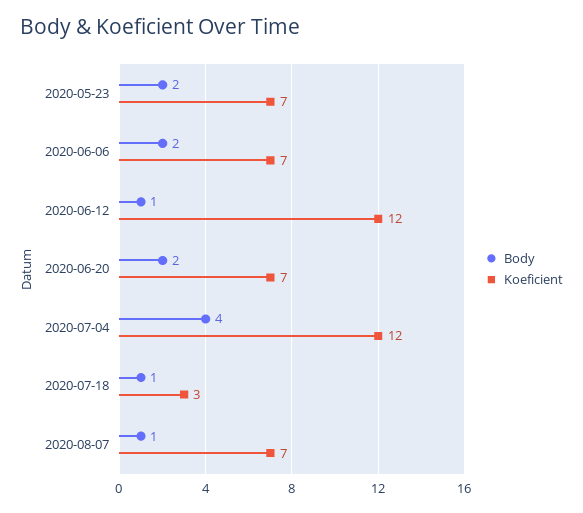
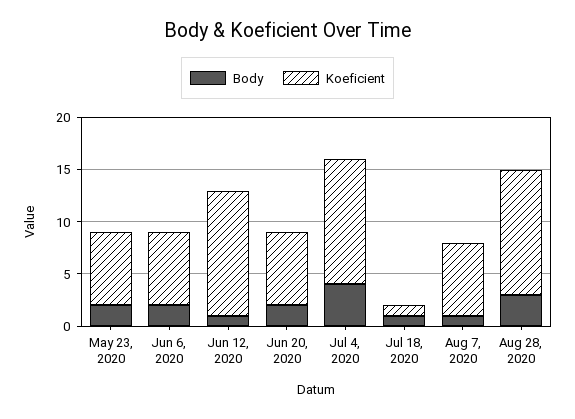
Koeficient, 2020-07-18: 3 -> 1
Body, Aug 28, 2020: none -> 3
Koeficient, Aug 28, 2020: none -> 12

